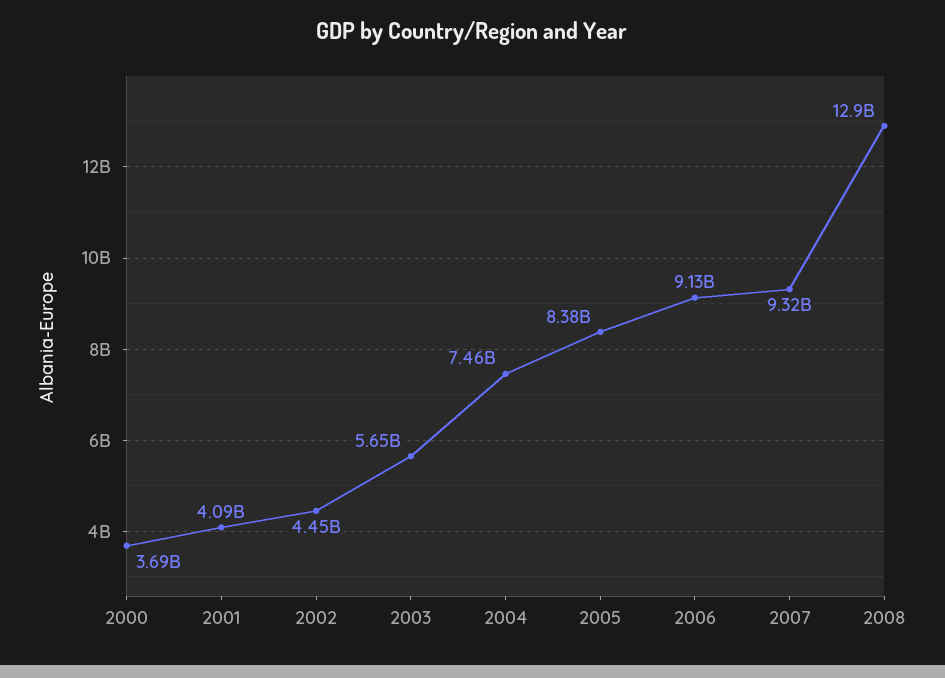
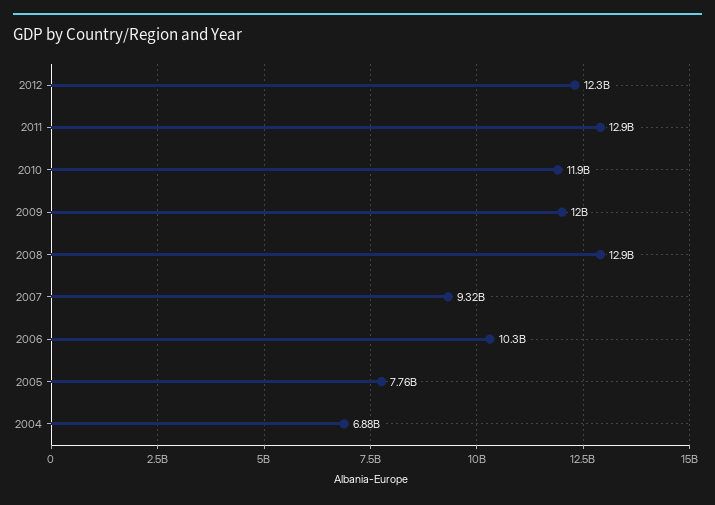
2000: 3690000000 -> none
2001: 4090000000 -> none
2002: 4450000000 -> none
2003: 5650000000 -> none
2004: 7460000000 -> 6880000000
2005: 8380000000 -> 7760000000
2006: 9130000000 -> 10300000000
2012: none -> 12300000000
2011: none -> 12900000000
2010: none -> 11900000000
2009: none -> 12000000000

